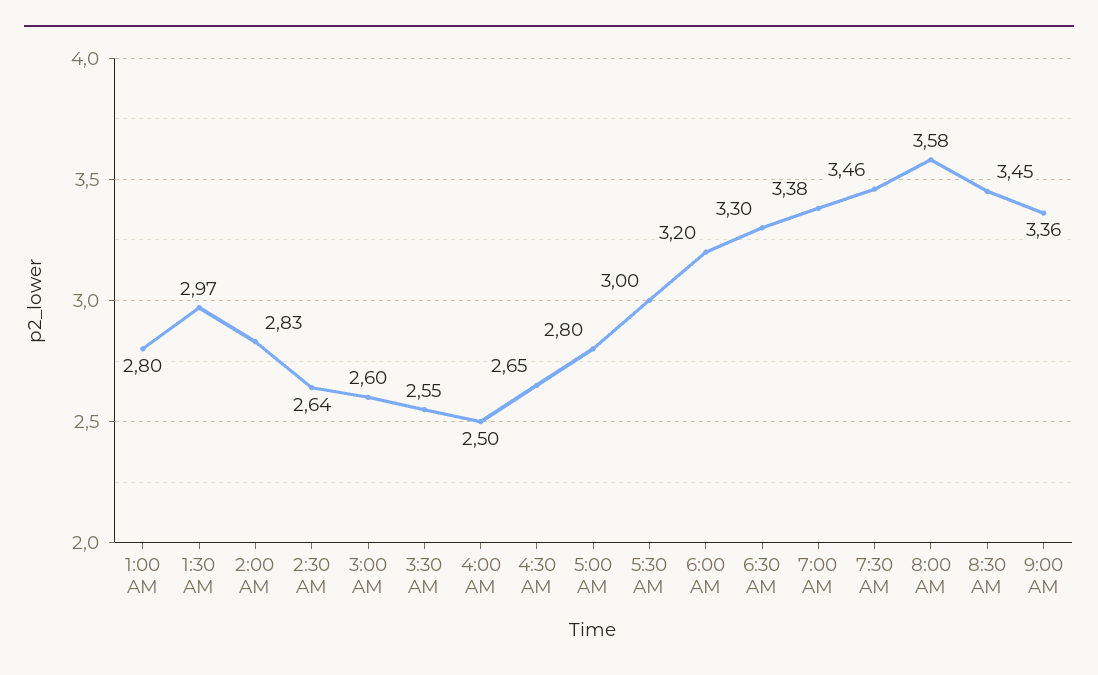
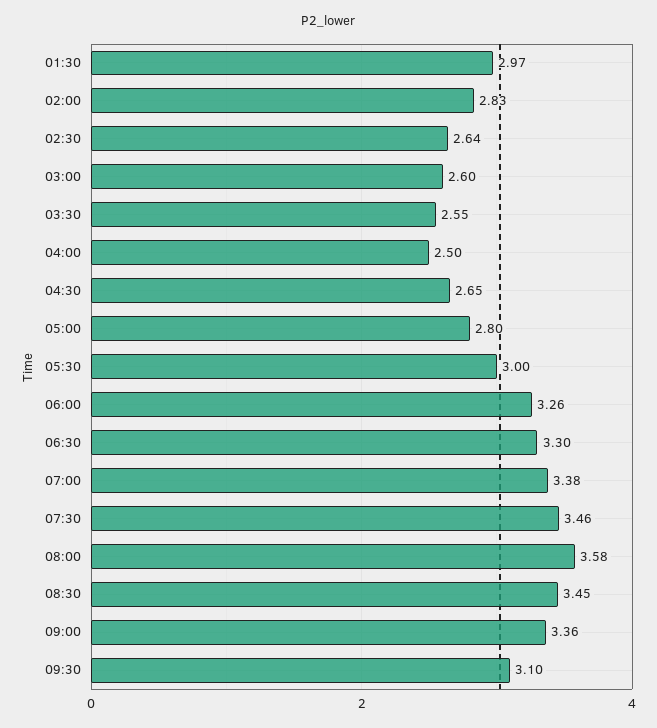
1:00 AM: 2.8 -> none
6:00 AM: 3.2 -> 3.26
09:30: none -> 3.1

